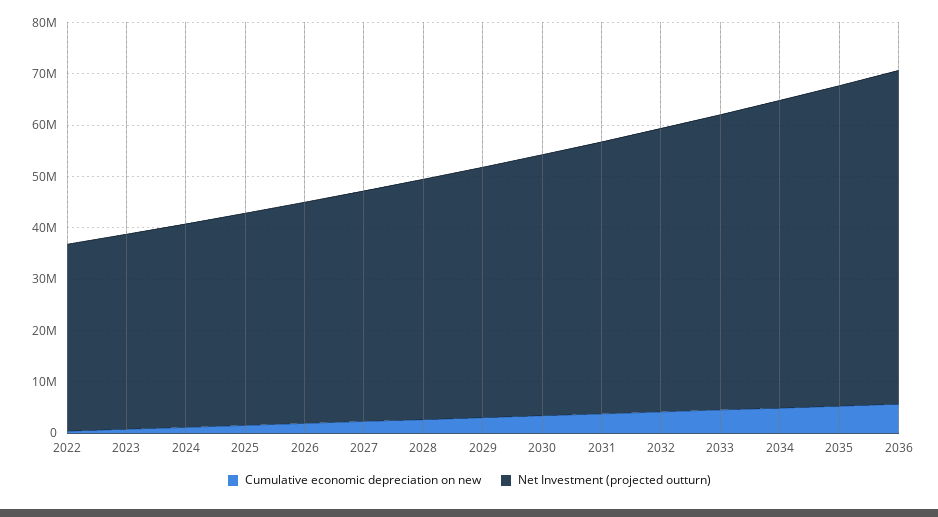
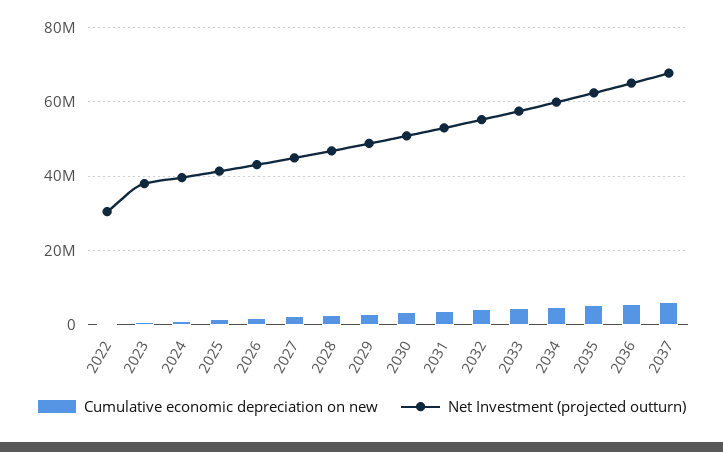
Net Investment (projected outturn), 2022: 36000000 -> 30000000
Cumulative economic depreciation on new, 2037: none -> 6000000
Net Investment (projected outturn), 2037: none -> 68000000

